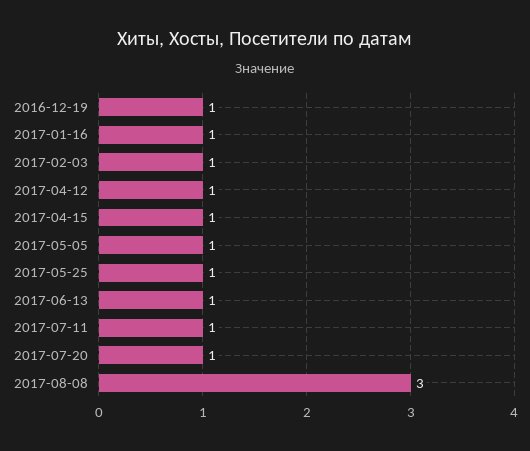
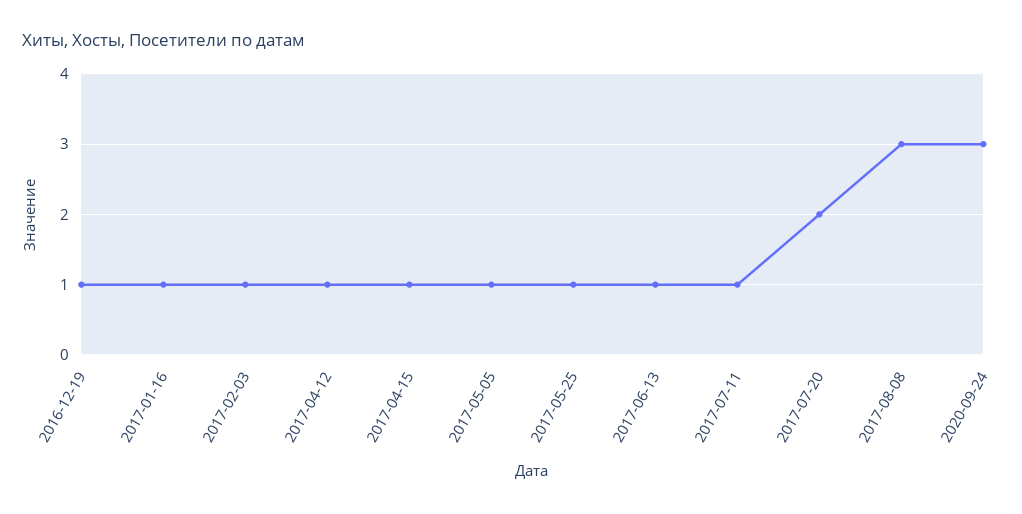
2017-07-20: 1 -> 2
2020-09-24: none -> 3

